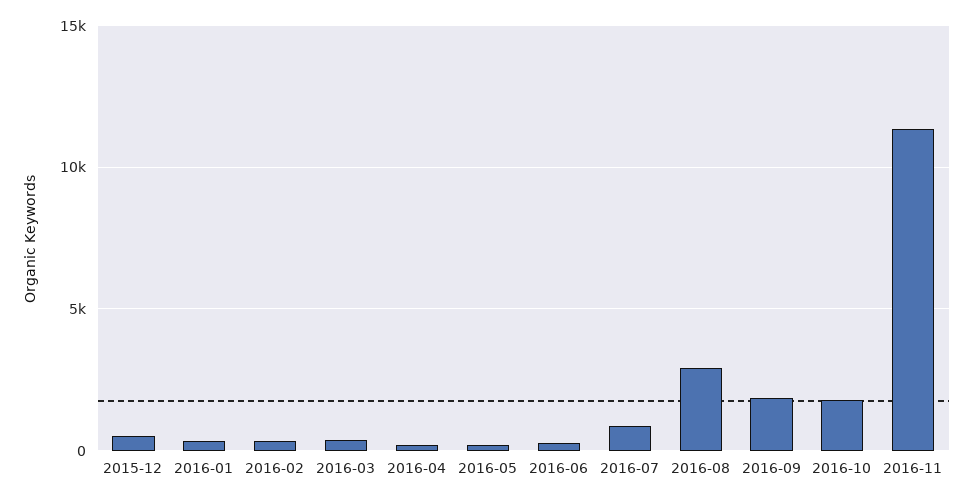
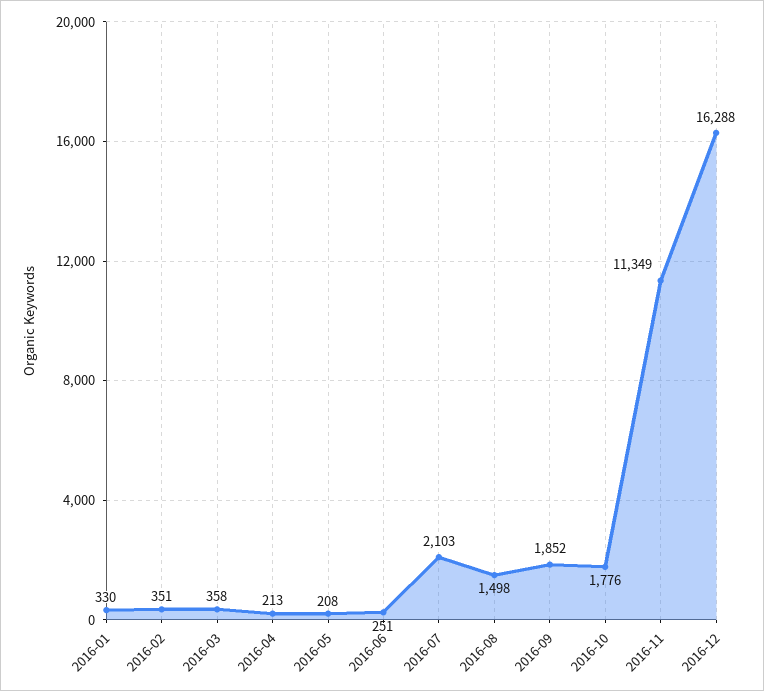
2015-12: 500 -> none
2016-07: 1000 -> 2103
2016-08: 3000 -> 1498
2016-12: none -> 16288

